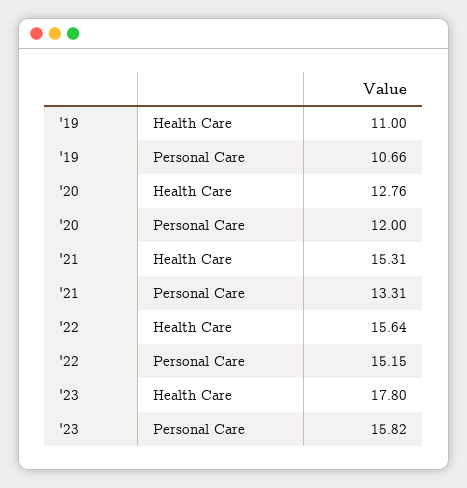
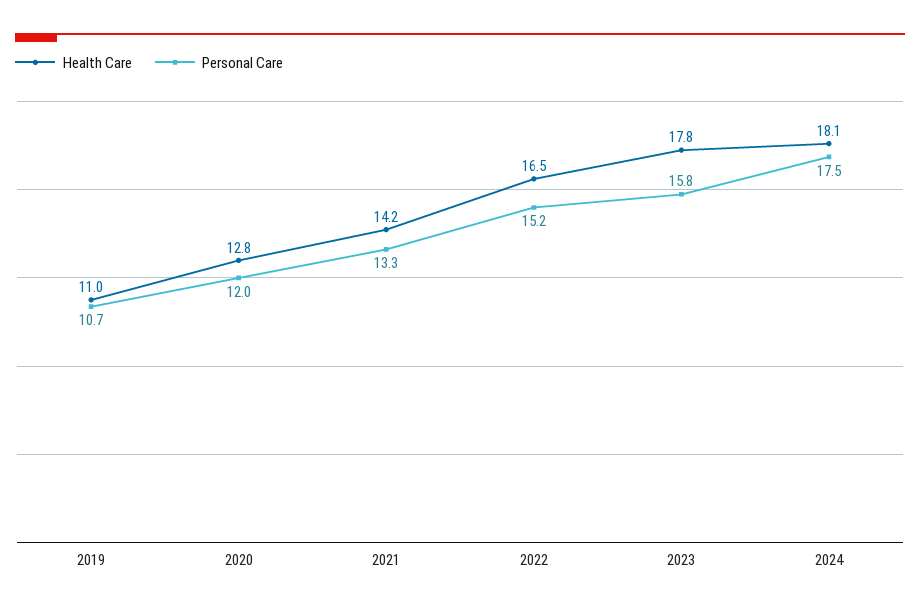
Health Care, '21: 15.31 -> 14.2
Health Care, '22: 15.64 -> 16.5
Health Care, 2024: none -> 18.1
Personal Care, 2024: none -> 17.5

